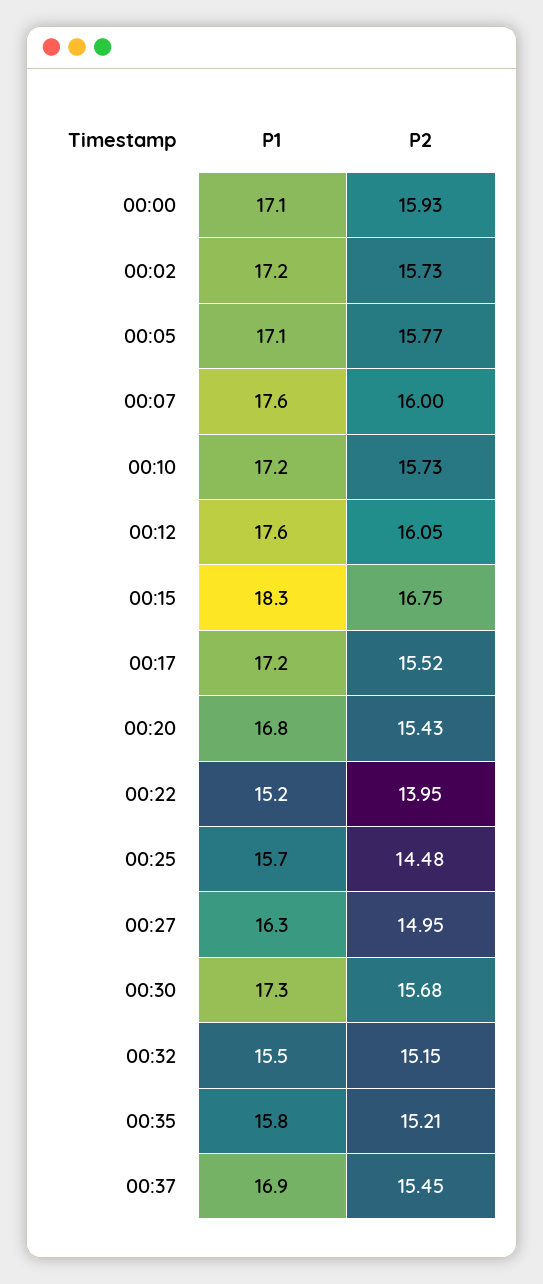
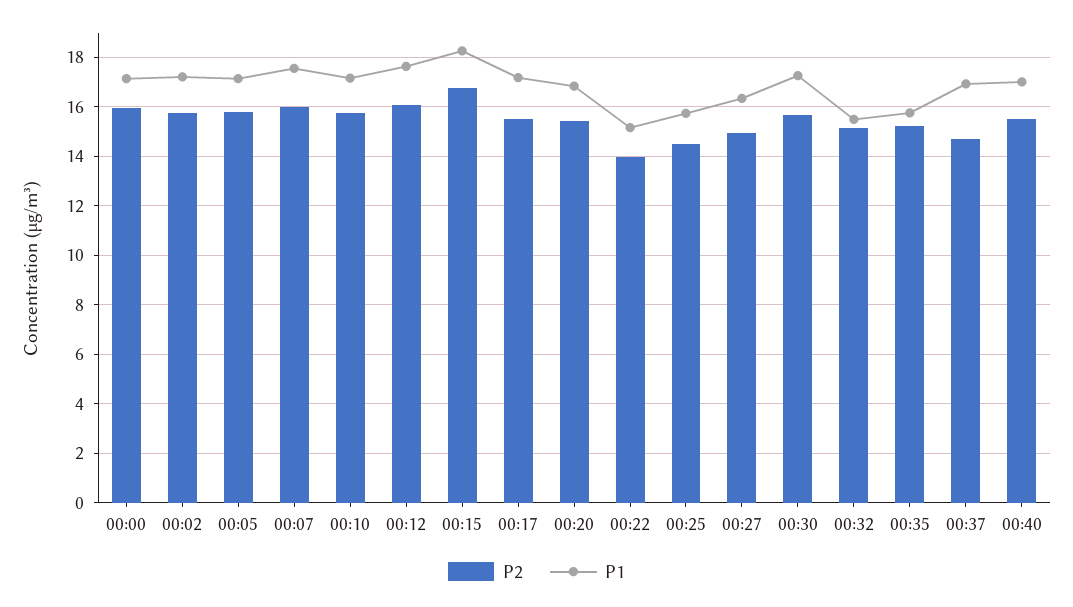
P2, 00:37: 15.45 -> 14.75
P2, 00:40: none -> 15.5
P1, 00:40: none -> 17

